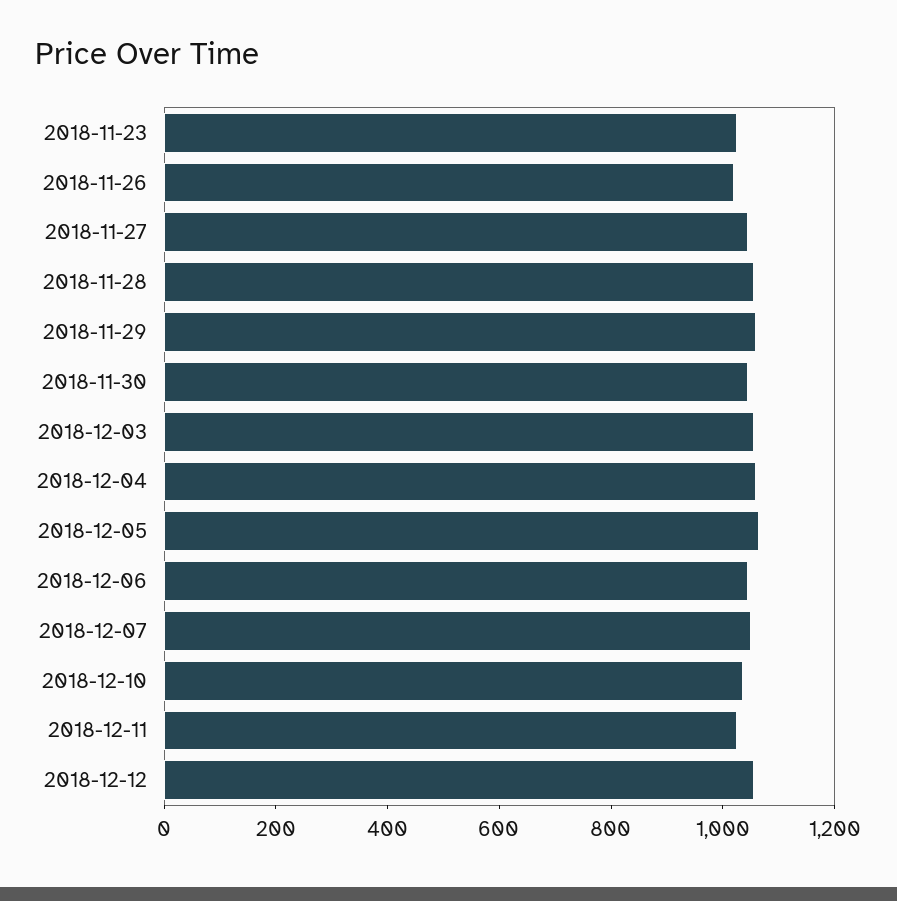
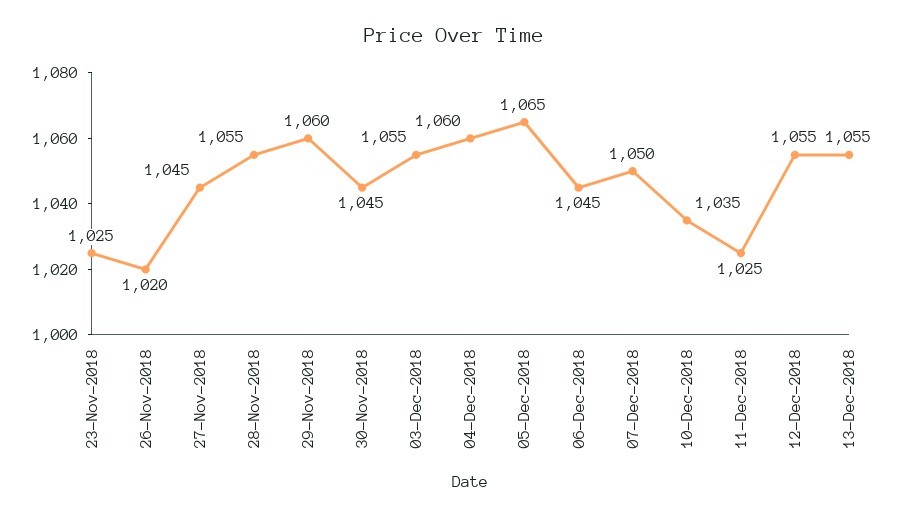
13-Dec-2018: none -> 1055

